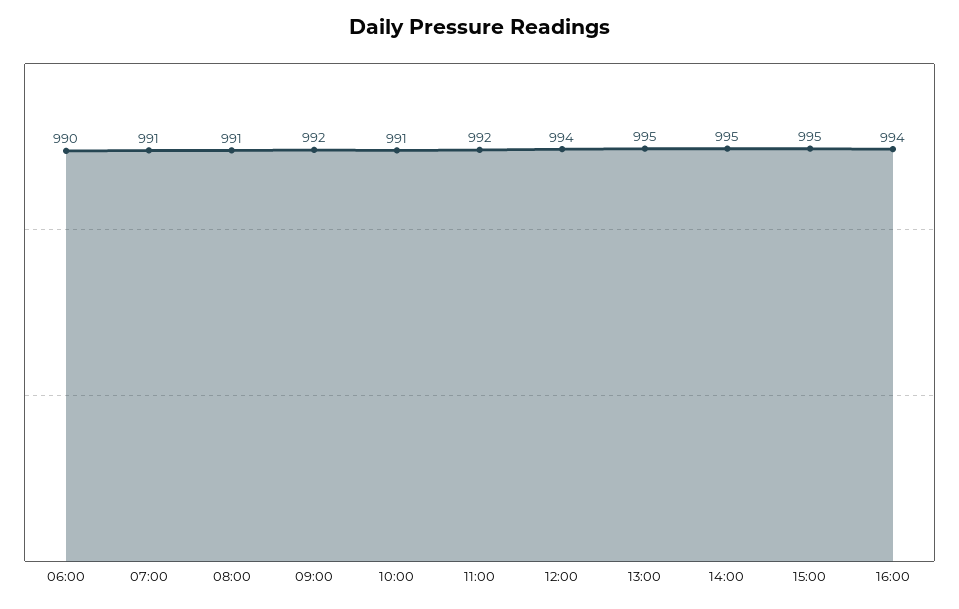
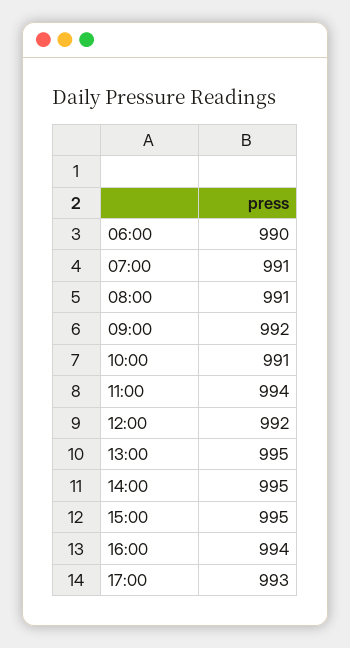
11:00: 992 -> 994
12:00: 994 -> 992
17:00: none -> 993

